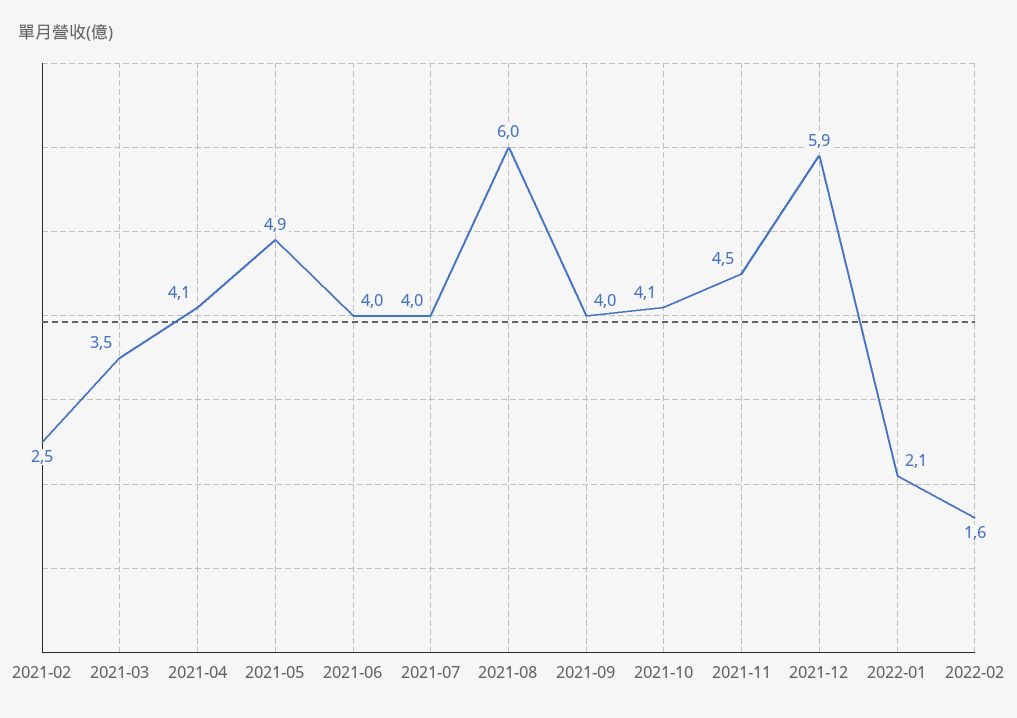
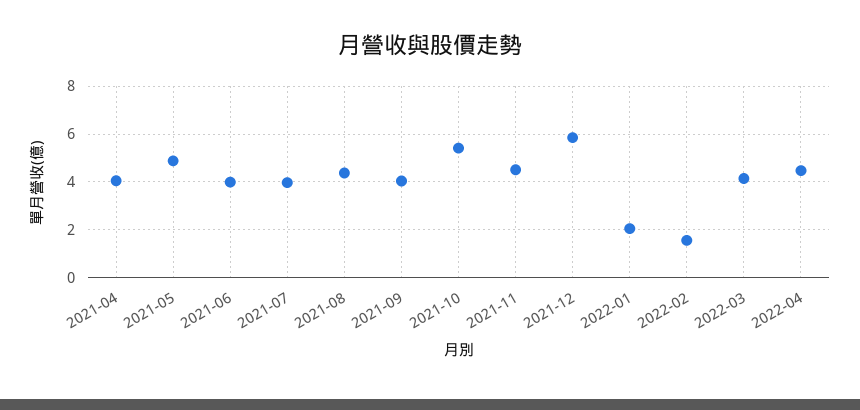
2021-02: 2.5 -> none
2021-03: 3.5 -> none
2021-08: 6 -> 4.5
2021-10: 4.1 -> 5.5
2022-03: none -> 4
2022-04: none -> 4.5

